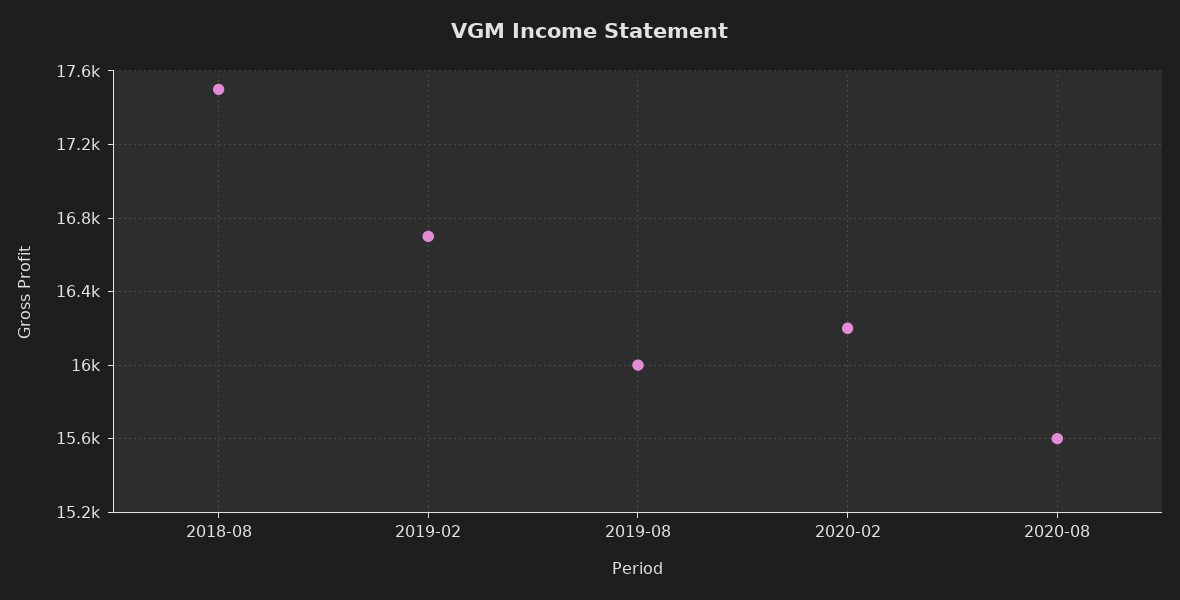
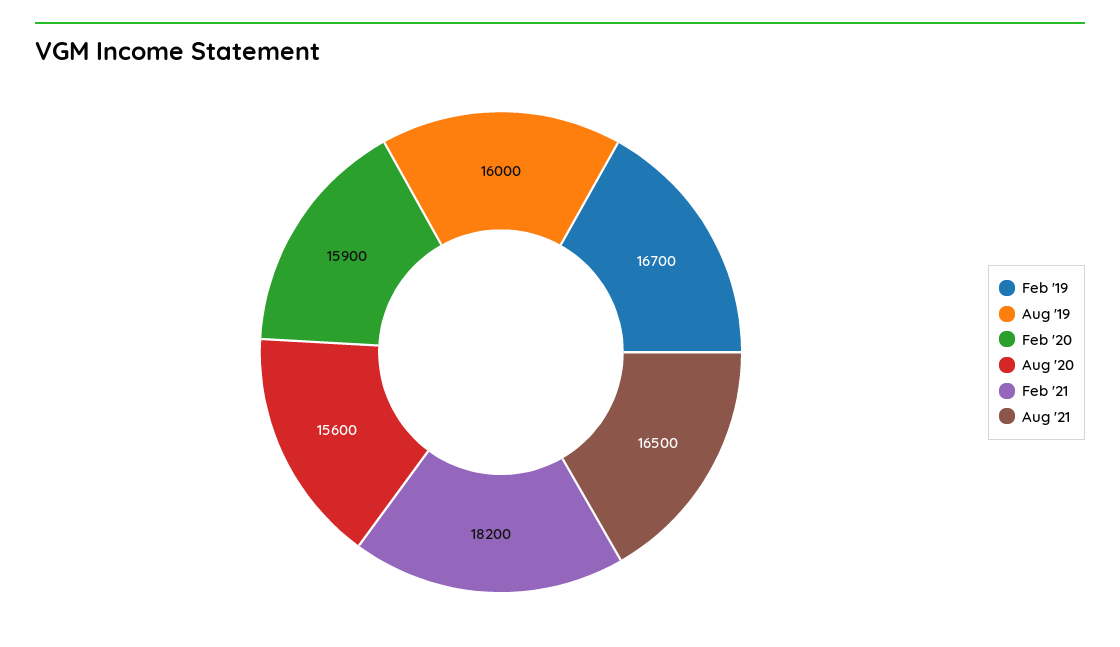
2018-08: 17500 -> none
2020-02: 16200 -> 15900
Feb '21: none -> 18200
Aug '21: none -> 16500

